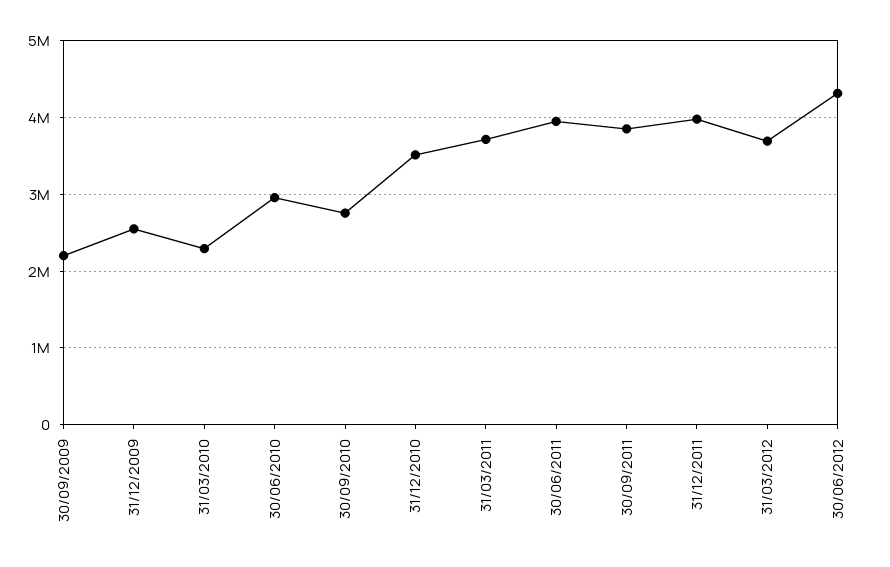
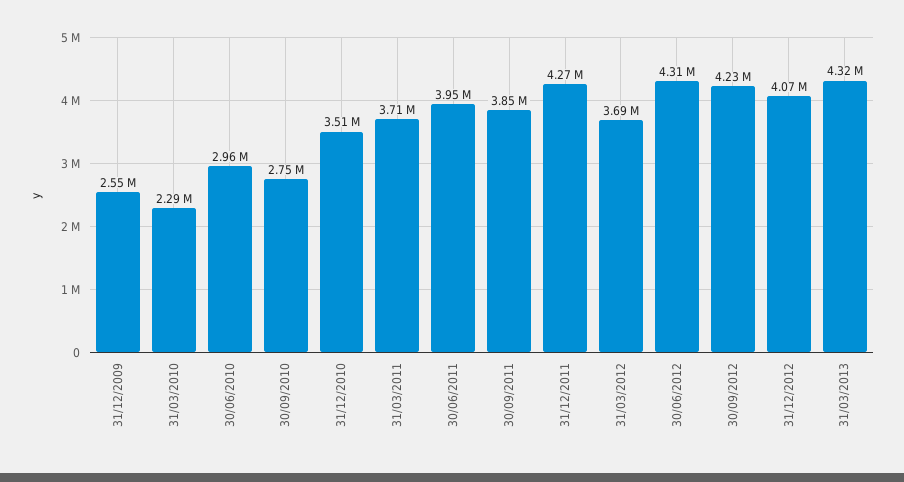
30/09/2009: 2200000 -> none
31/12/2011: 4000000 -> 4270000
30/09/2012: none -> 4230000
31/12/2012: none -> 4070000
31/03/2013: none -> 4320000

